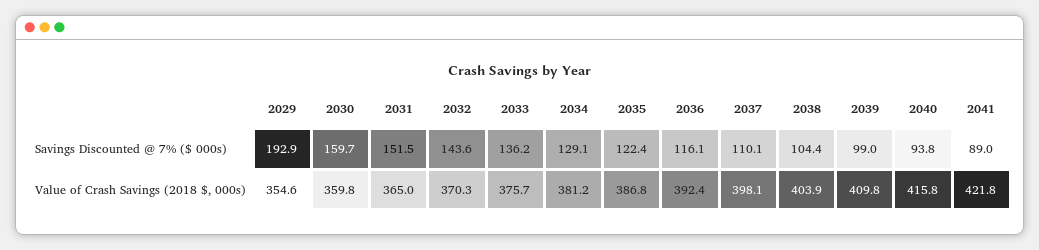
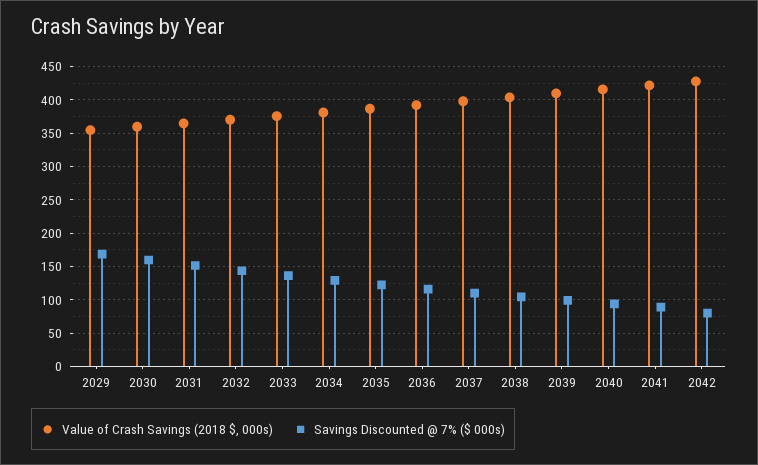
Savings Discounted @ 7% ($ 000s), 2029: 192.9 -> 170
Value of Crash Savings (2018 $, 000s), 2042: none -> 430
Savings Discounted @ 7% ($ 000s), 2042: none -> 80

